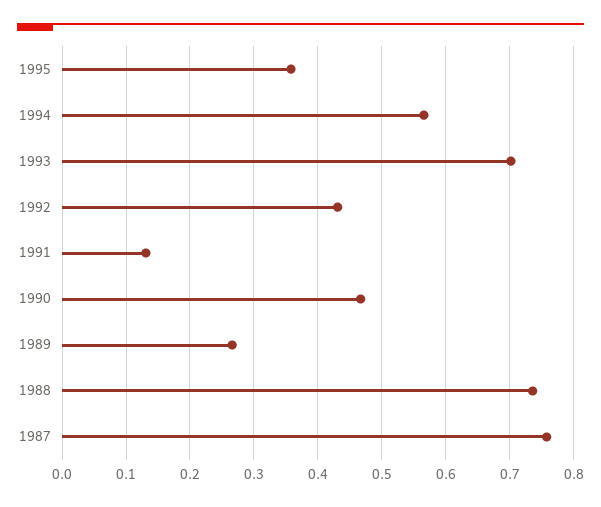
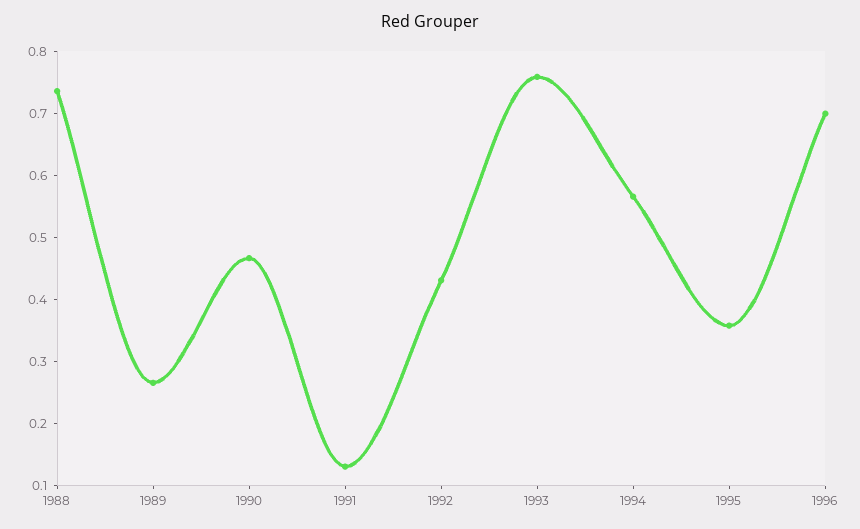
1993: 0.7 -> 0.76
1987: 0.76 -> none
1996: none -> 0.7

